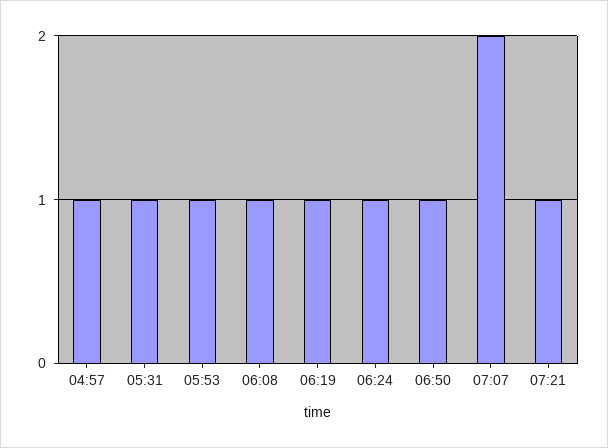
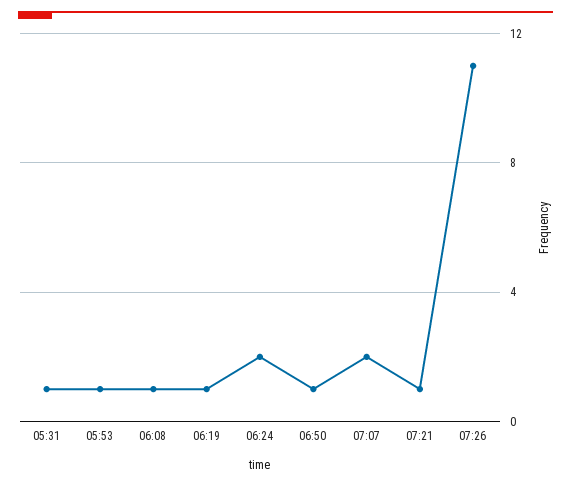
04:57: 1 -> none
06:24: 1 -> 2
07:26: none -> 11

